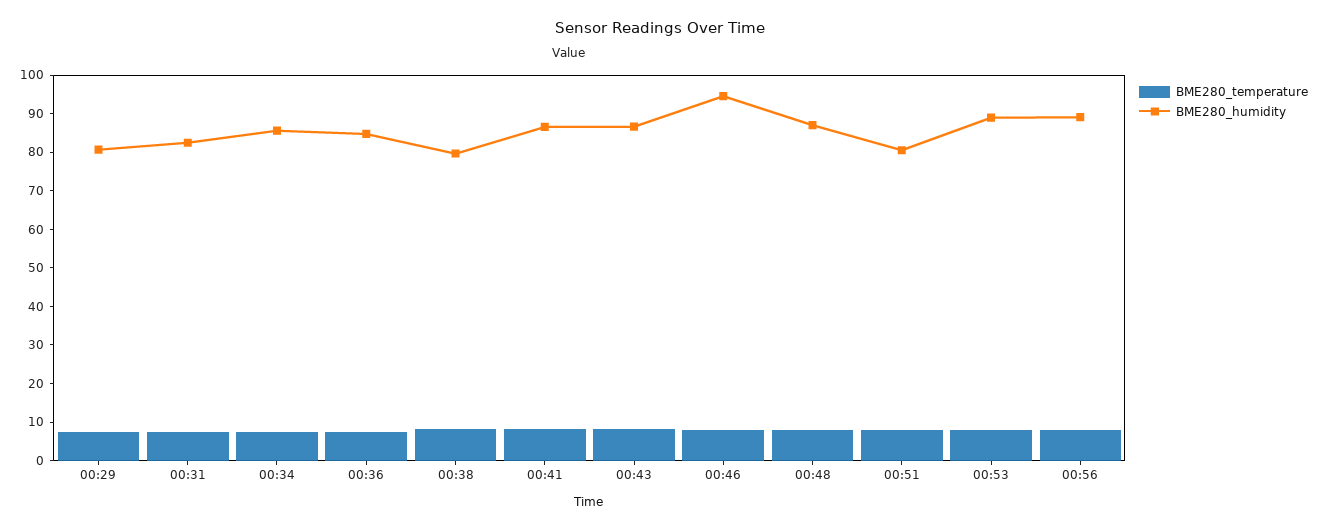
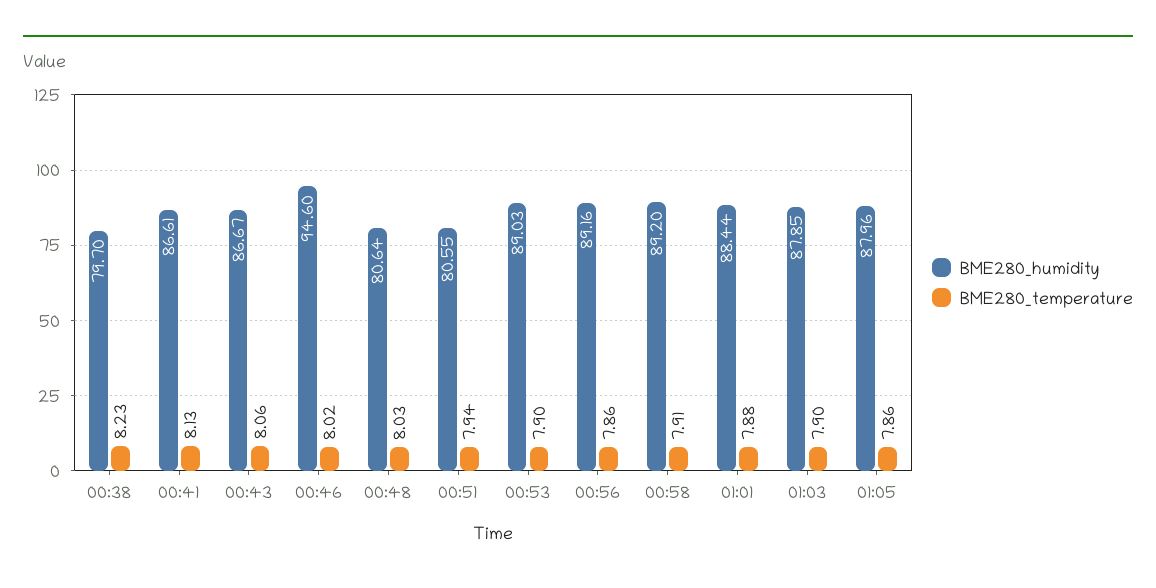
BME280_temperature, 00:29: 7.5 -> none
BME280_humidity, 00:29: 80 -> none
BME280_temperature, 00:31: 7.5 -> none
BME280_humidity, 00:31: 82.5 -> none
BME280_temperature, 00:34: 7.5 -> none
BME280_humidity, 00:34: 85 -> none
BME280_temperature, 00:36: 7.5 -> none
BME280_humidity, 00:36: 85 -> none
BME280_humidity, 00:48: 87.5 -> 80.64
BME280_humidity, 00:58: none -> 89.2
BME280_temperature, 00:58: none -> 7.91
BME280_humidity, 01:01: none -> 88.44
BME280_temperature, 01:01: none -> 7.88
BME280_humidity, 01:03: none -> 87.85
BME280_temperature, 01:03: none -> 7.9
BME280_humidity, 01:05: none -> 87.96
BME280_temperature, 01:05: none -> 7.86

